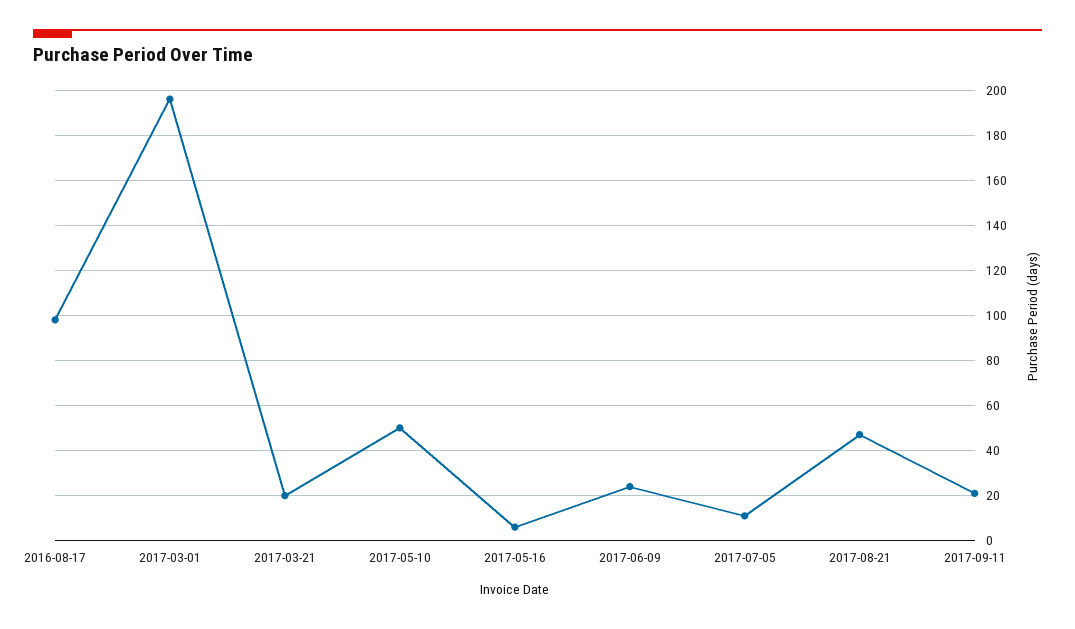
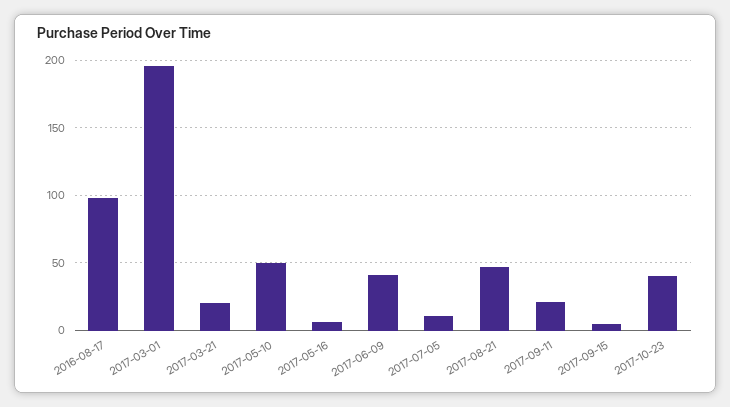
2017-06-09: 25 -> 40
2017-09-15: none -> 5
2017-10-23: none -> 40

